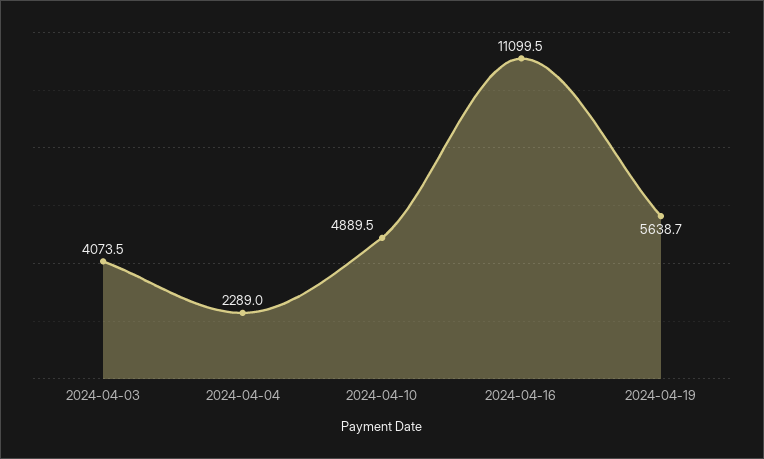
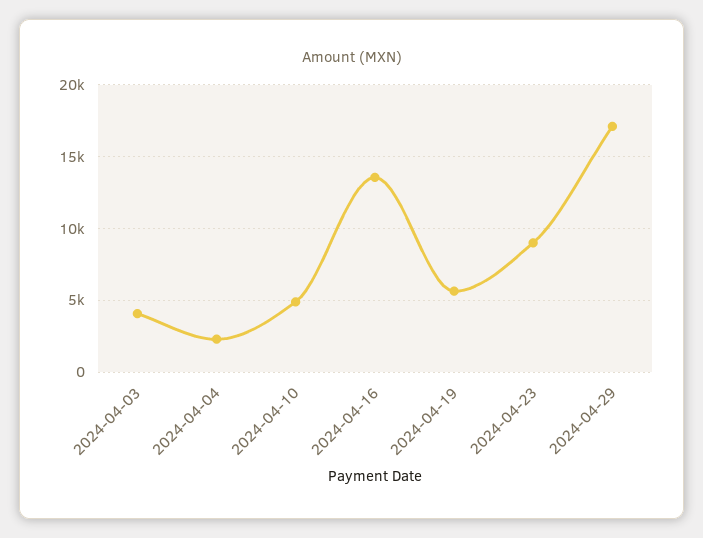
2024-04-16: 11099.5 -> 13500
2024-04-23: none -> 9000
2024-04-29: none -> 17000

